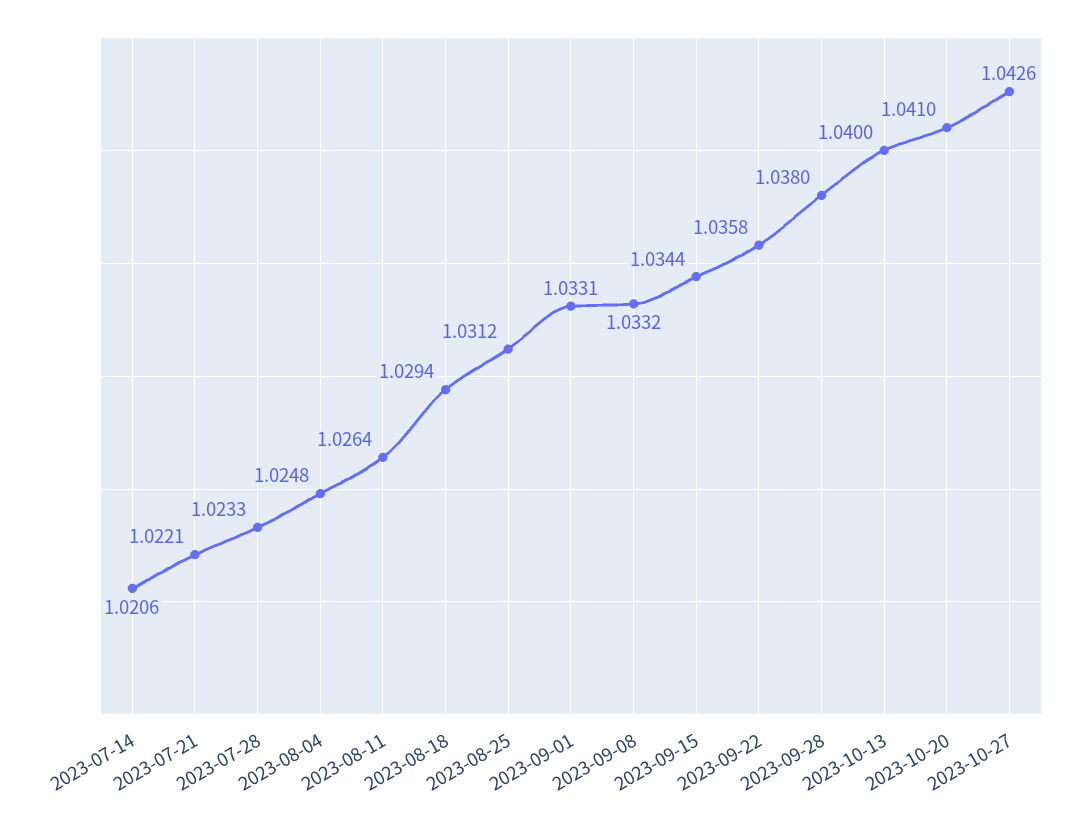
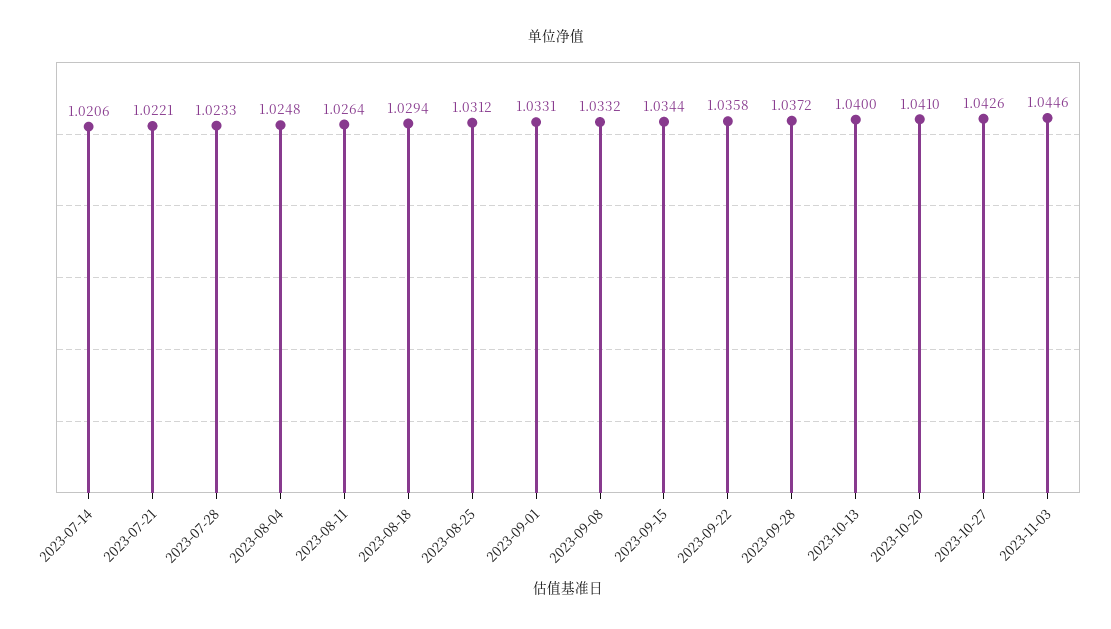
2023-09-28: 1.038 -> 1.0372
2023-11-03: none -> 1.0446

